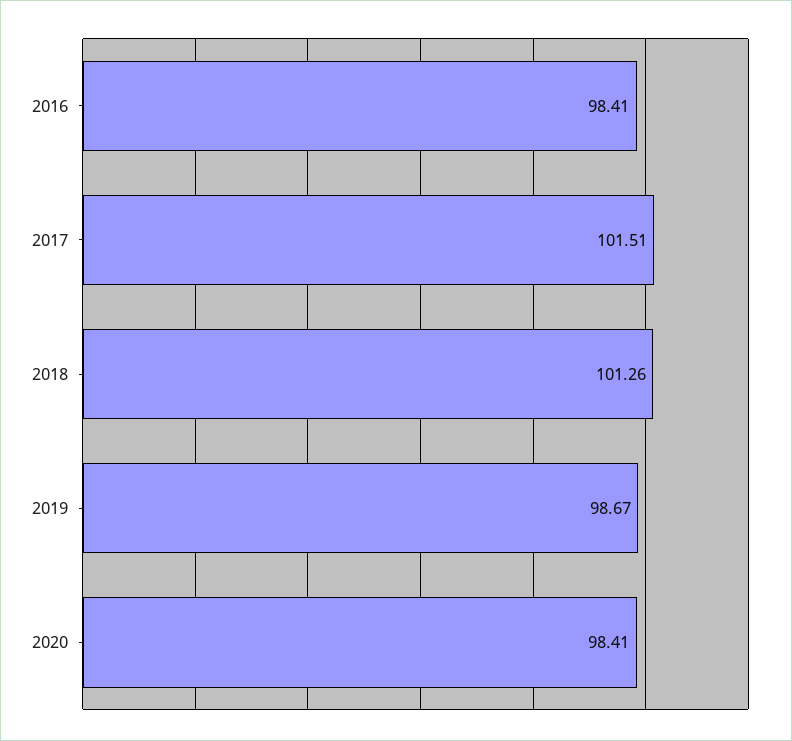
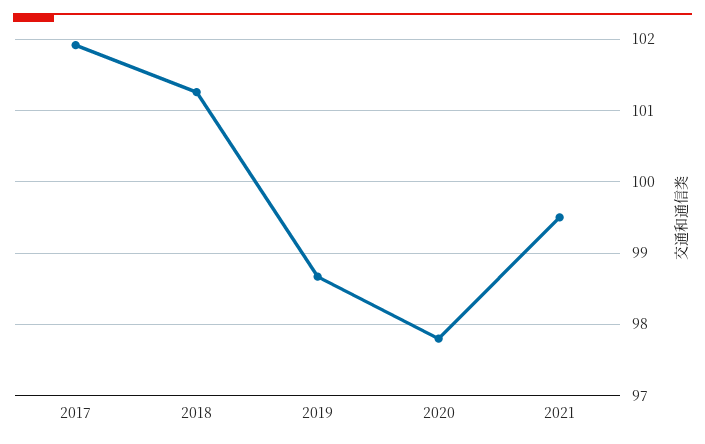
2016: 98.41 -> none
2017: 101.51 -> 101.9
2020: 98.41 -> 97.8
2021: none -> 99.5

